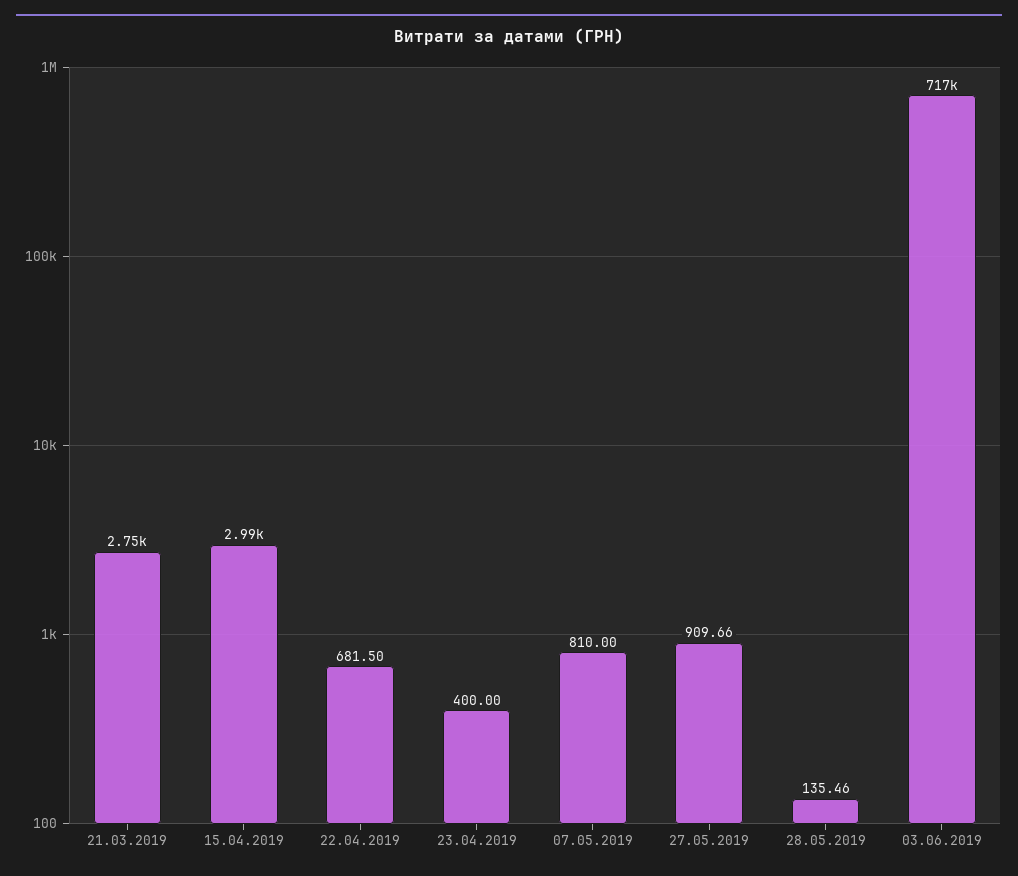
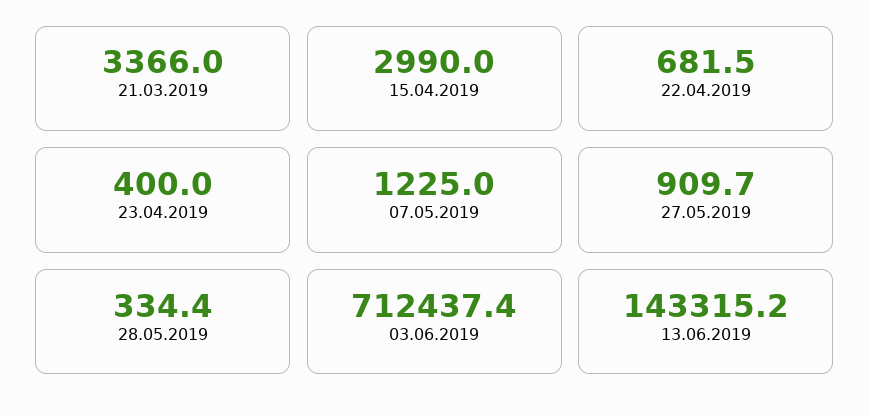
21.03.2019: 2750 -> 3366
07.05.2019: 810 -> 1225
28.05.2019: 135.46 -> 334.4
03.06.2019: 717000 -> 712437.4
13.06.2019: none -> 143315.2

